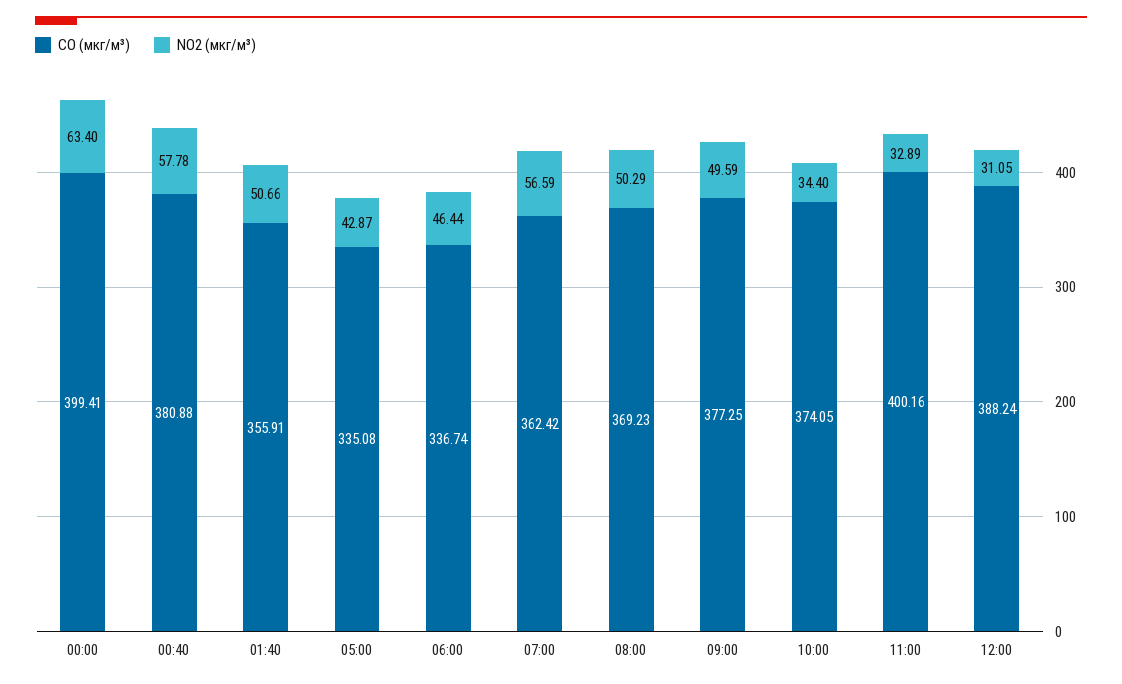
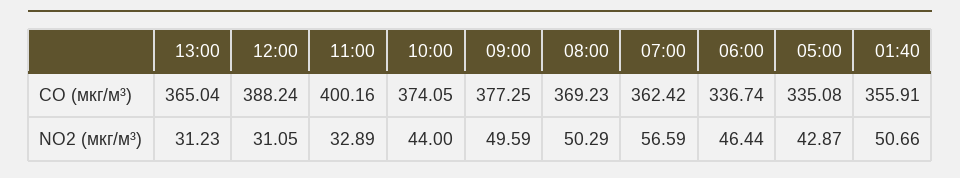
CO (мкг/м³), 00:00: 399.41 -> none
NO2 (мкг/м³), 00:00: 63.4 -> none
CO (мкг/м³), 00:40: 380.88 -> none
NO2 (мкг/м³), 00:40: 57.78 -> none
NO2 (мкг/м³), 10:00: 34.4 -> 44
CO (мкг/м³), 13:00: none -> 365.04
NO2 (мкг/м³), 13:00: none -> 31.23

